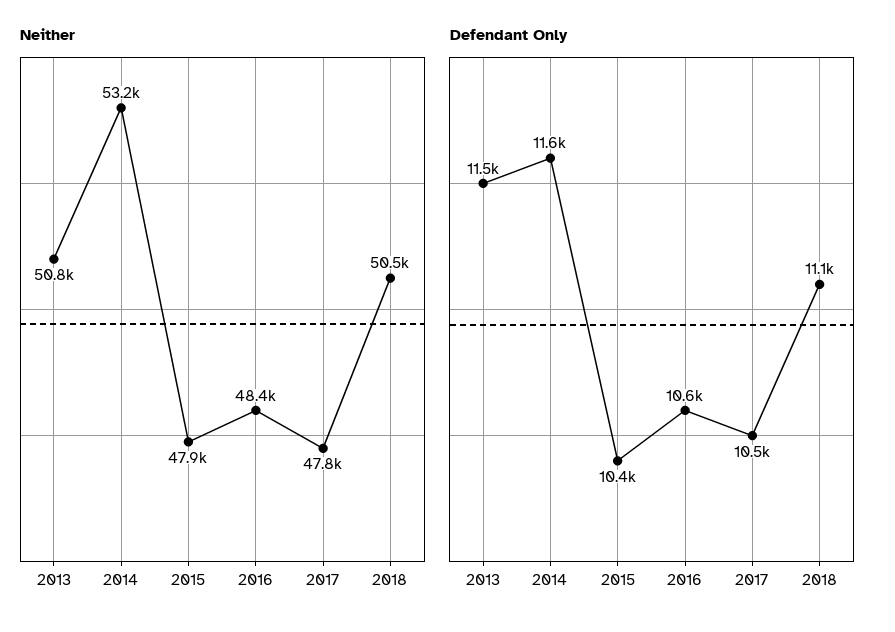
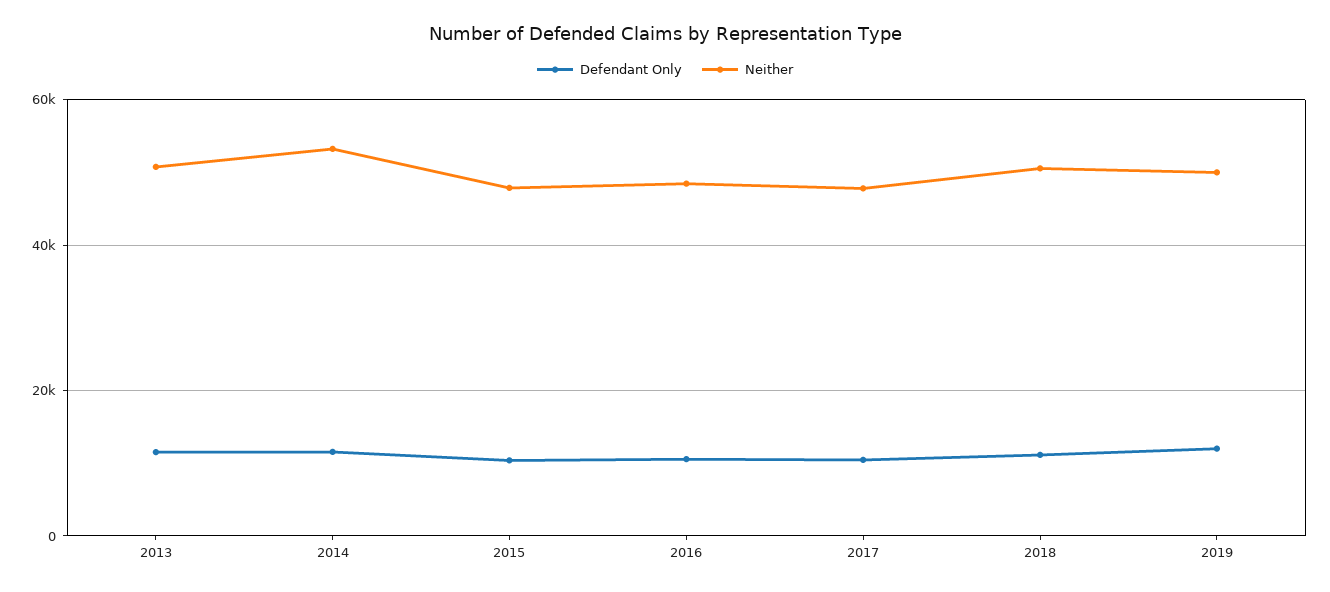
Defendant Only, 2019: none -> 12000
Neither, 2019: none -> 50000

